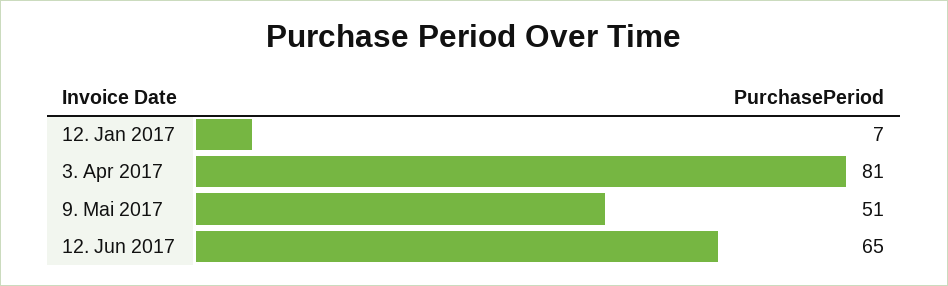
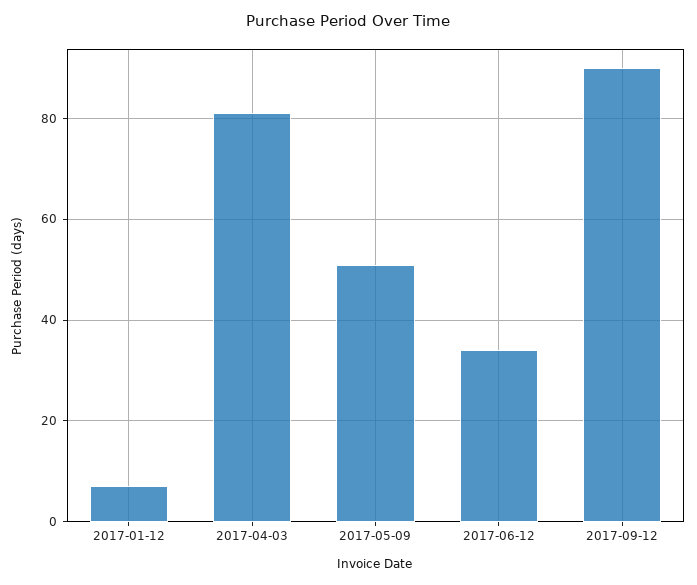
12. Jun 2017: 65 -> 35
2017-09-12: none -> 90

